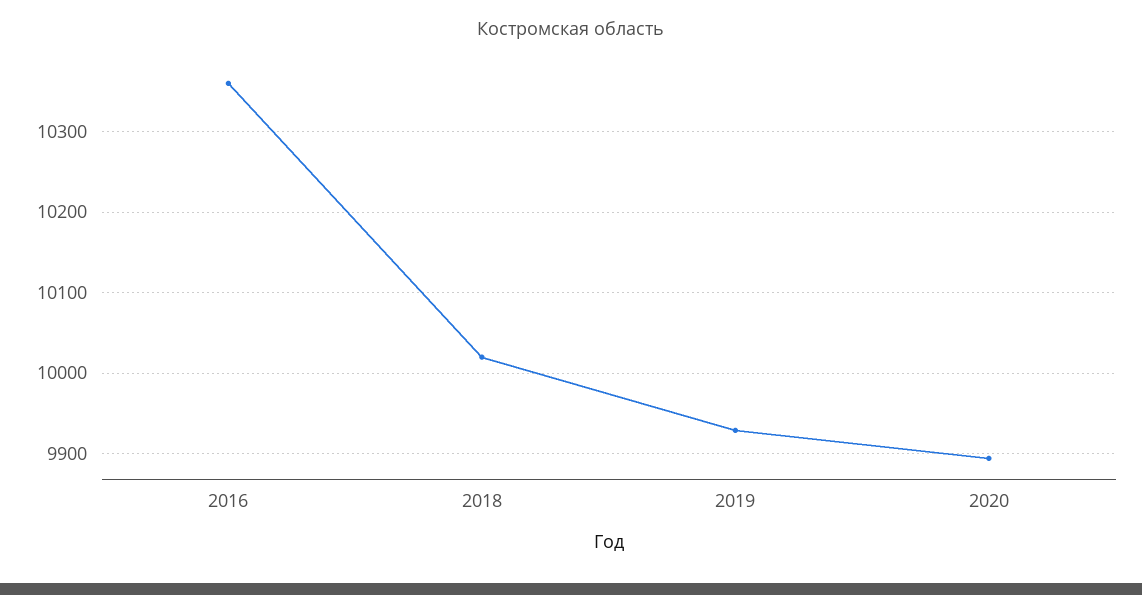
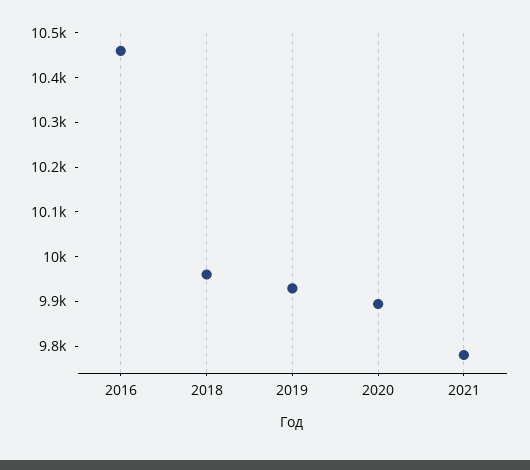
2016: 10360 -> 10460
2018: 10020 -> 9960
2021: none -> 9780

